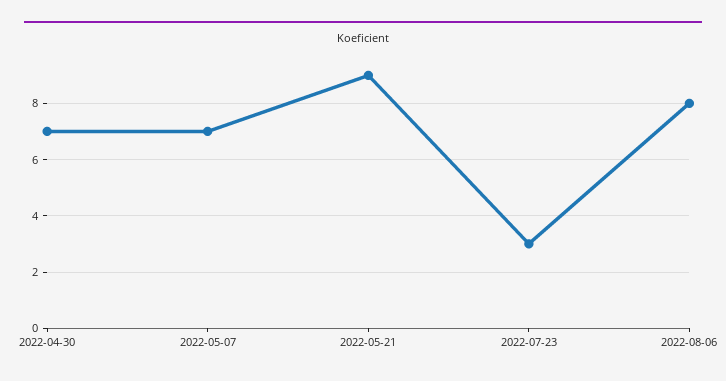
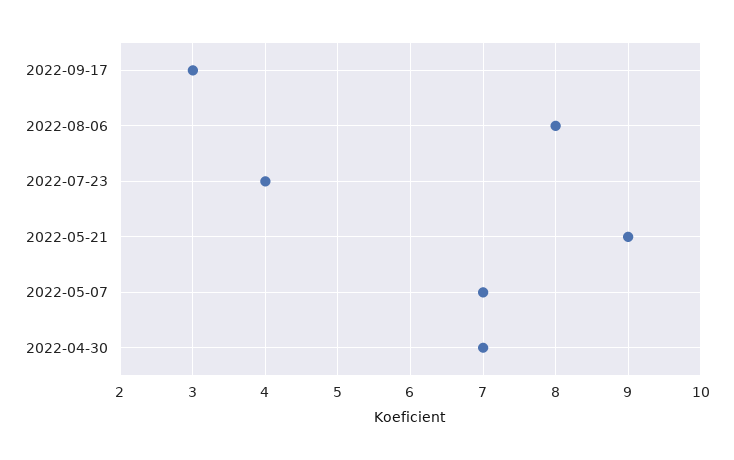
2022-07-23: 3 -> 4
2022-09-17: none -> 3

